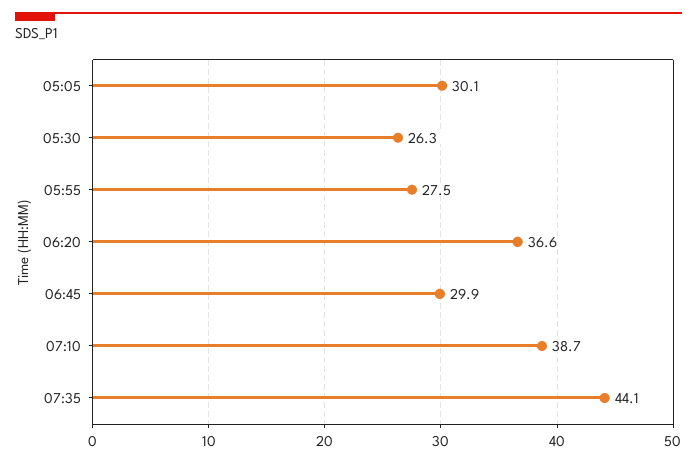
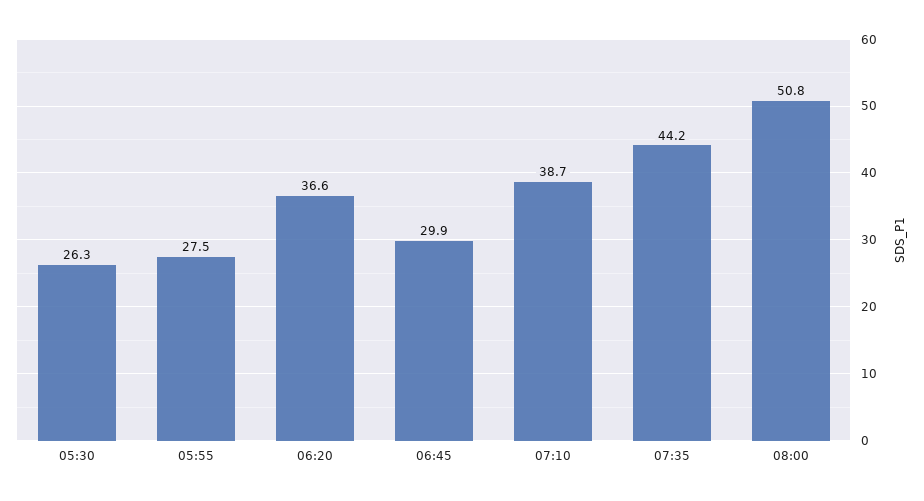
05:05: 30.1 -> none
07:35: 44.1 -> 44.2
08:00: none -> 50.8

